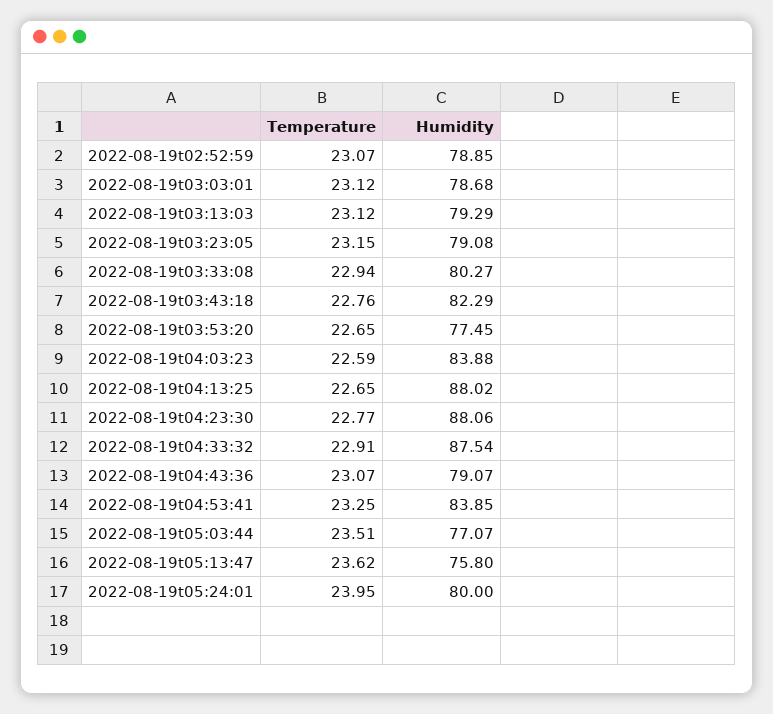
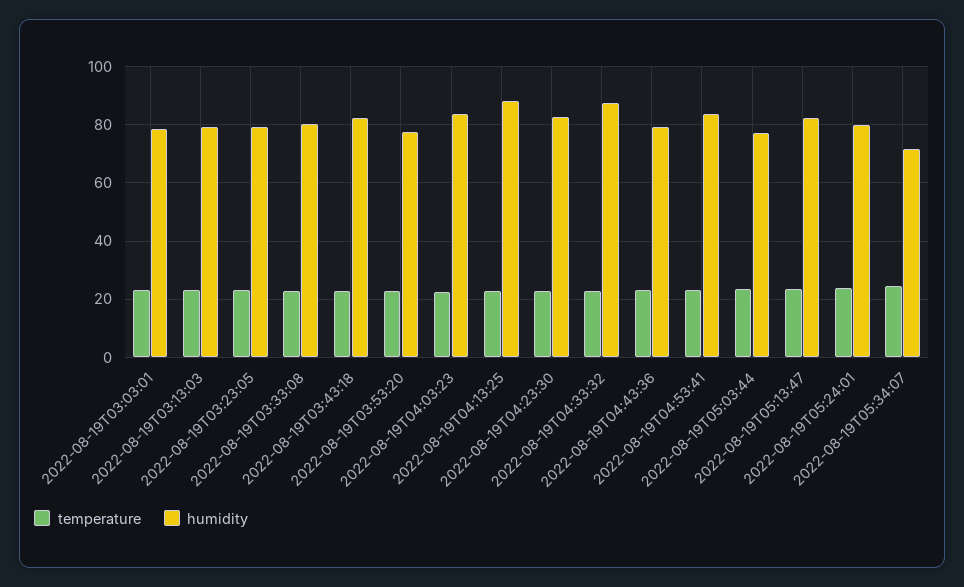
Temperature, 2022-08-19t02:52:59: 23.07 -> none
Humidity, 2022-08-19t02:52:59: 78.85 -> none
Humidity, 2022-08-19t04:23:30: 88.06 -> 82.5
Humidity, 2022-08-19t05:13:47: 75.8 -> 82.5
Temperature, 2022-08-19T05:34:07: none -> 25
Humidity, 2022-08-19T05:34:07: none -> 72.5

